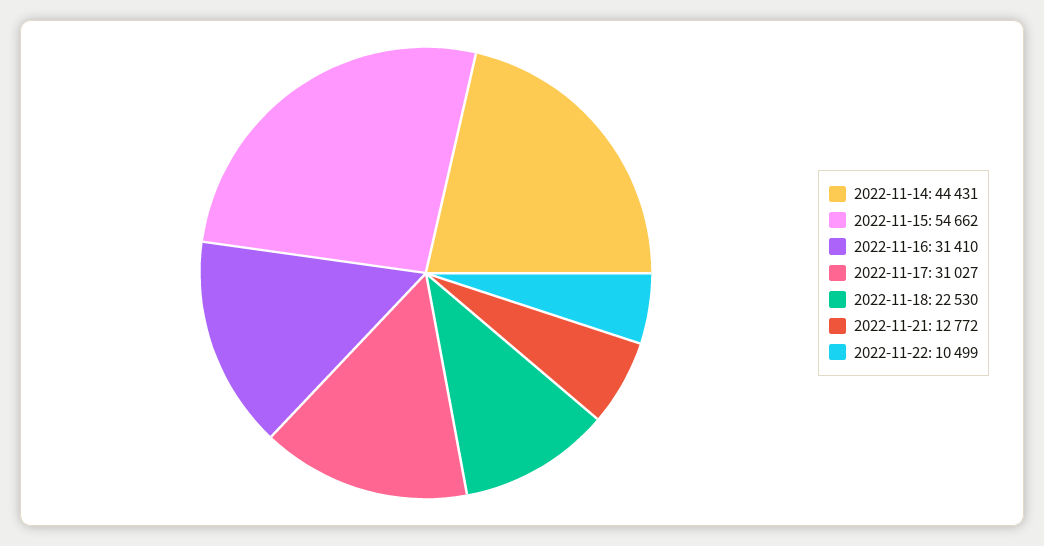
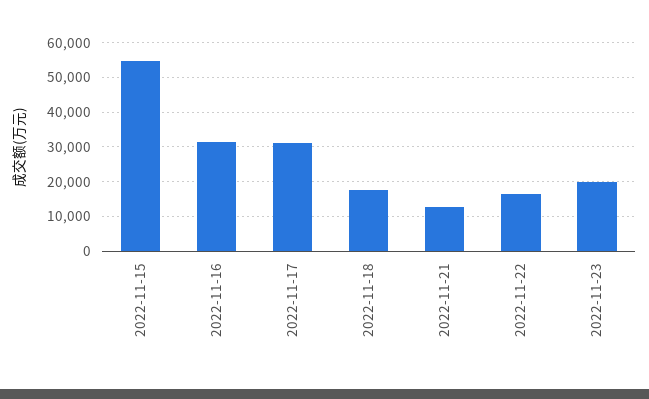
2022-11-14: 44431 -> none
2022-11-18: 22530 -> 18000
2022-11-22: 10499 -> 16000
2022-11-23: none -> 20000

